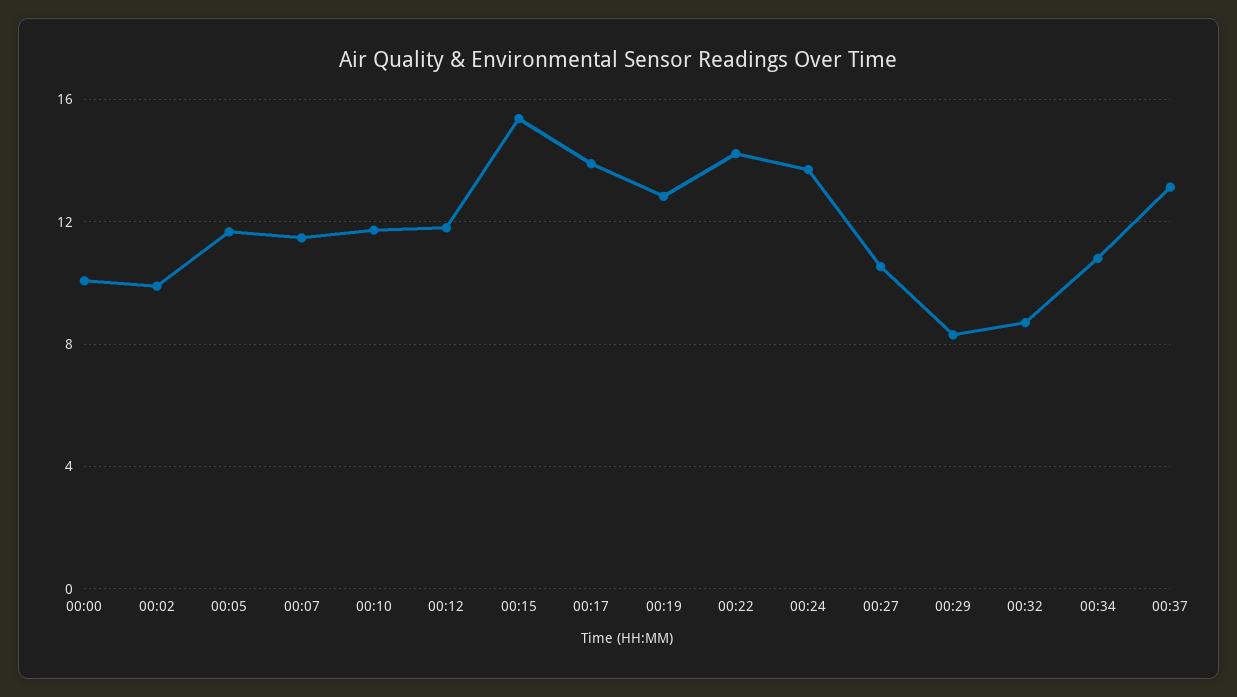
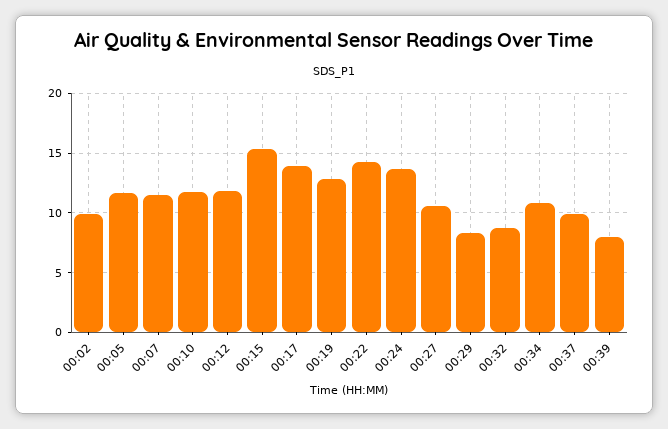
00:00: 10 -> none
00:37: 13 -> 10
00:39: none -> 8

